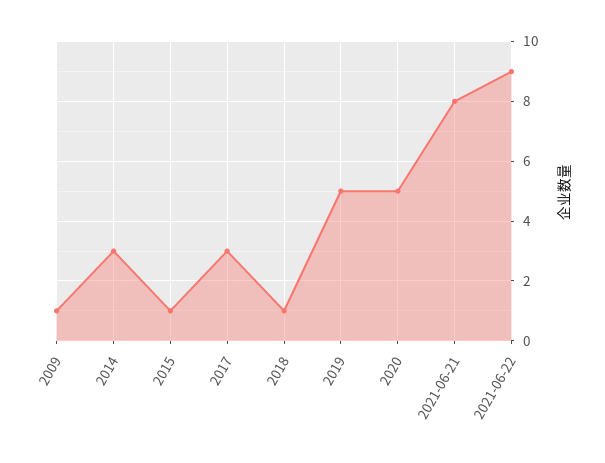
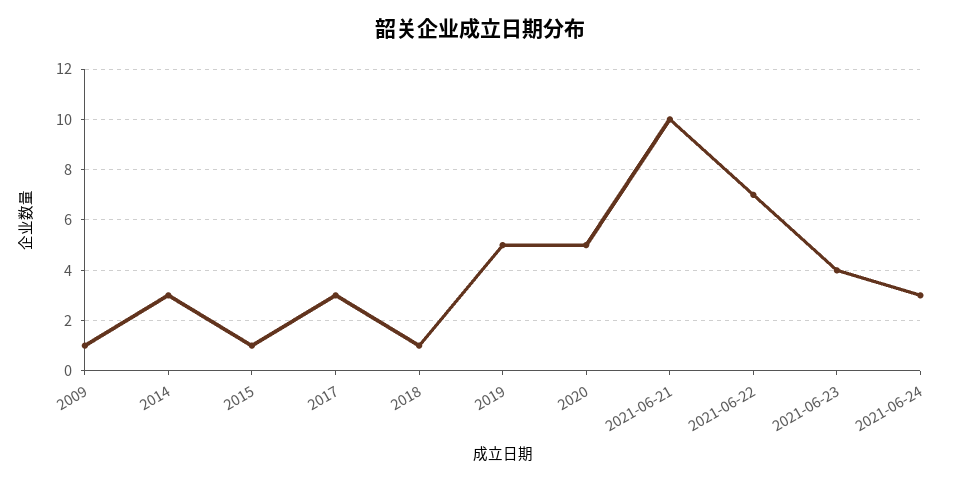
2021-06-21: 8 -> 10
2021-06-22: 9 -> 7
2021-06-23: none -> 4
2021-06-24: none -> 3

